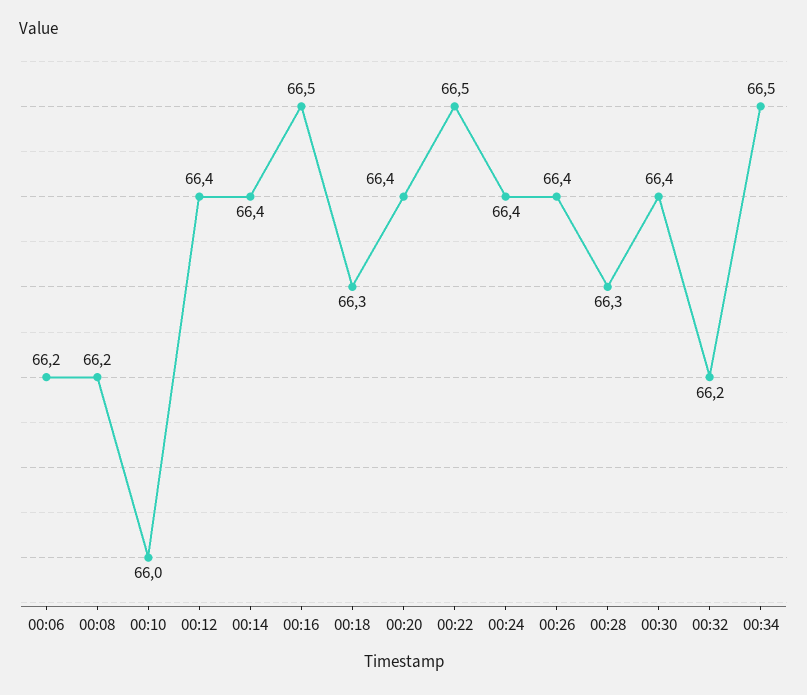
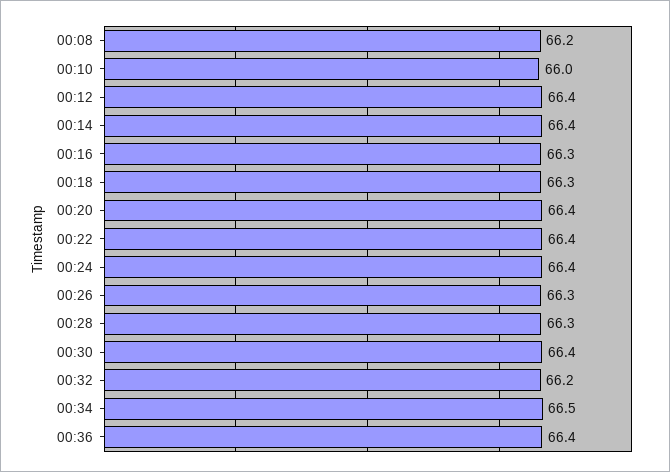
00:06: 66.2 -> none
00:16: 66.5 -> 66.3
00:22: 66.5 -> 66.4
00:26: 66.4 -> 66.3
00:36: none -> 66.4

